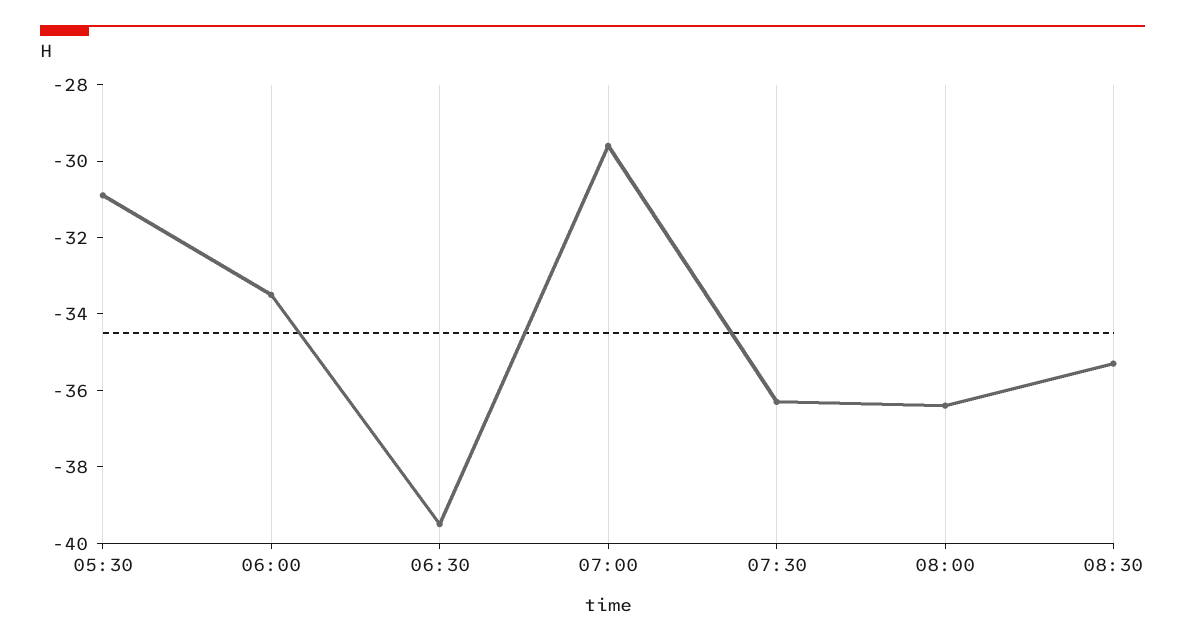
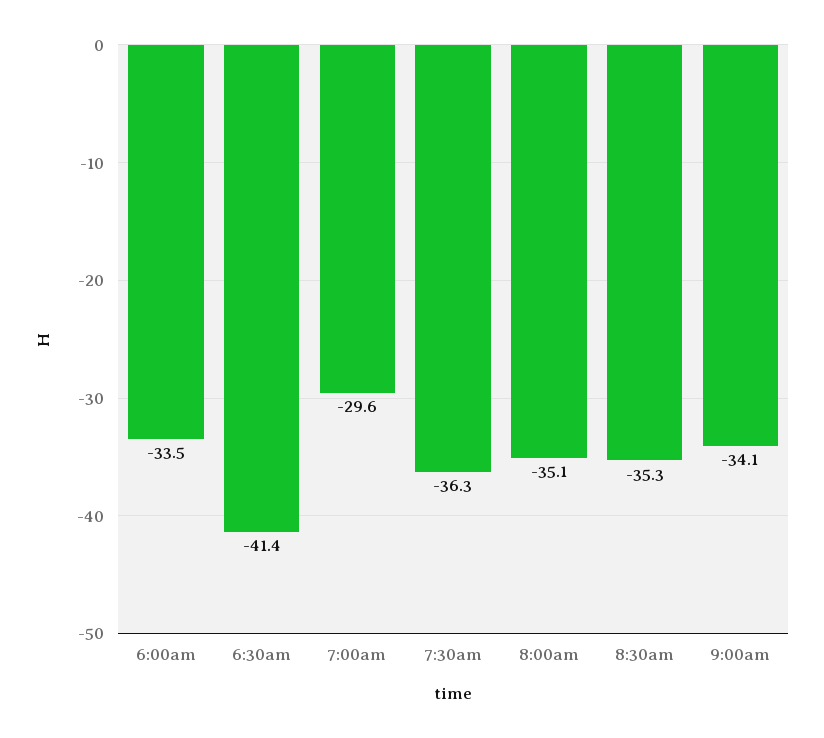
05:30: -31 -> none
06:30: -39.5 -> -41.4
08:00: -36.5 -> -35.1
9:00am: none -> -34.1

